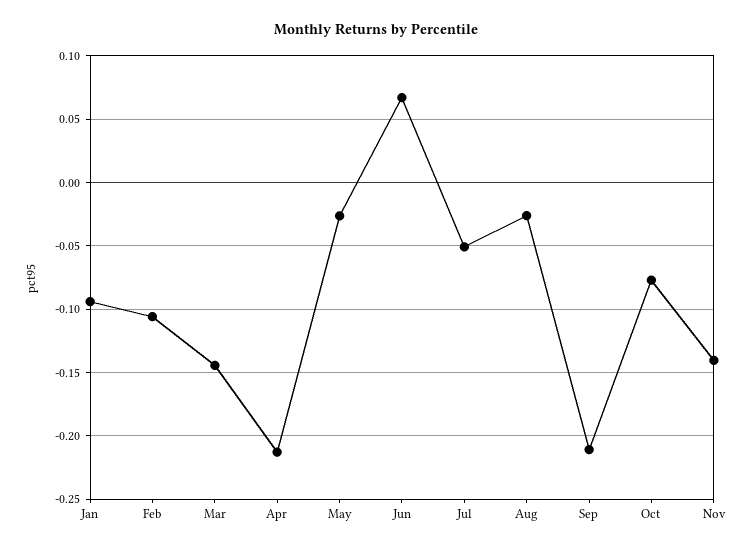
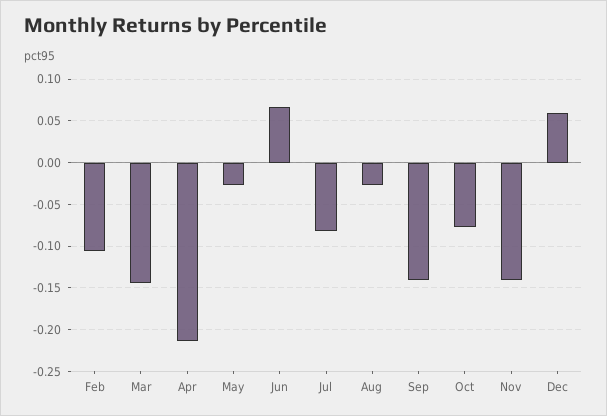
Jan: -0.095 -> none
Jul: -0.05 -> -0.08
Sep: -0.21 -> -0.14
Dec: none -> 0.06

